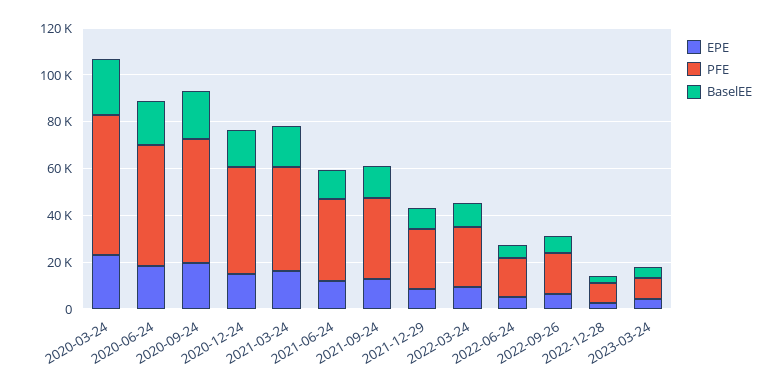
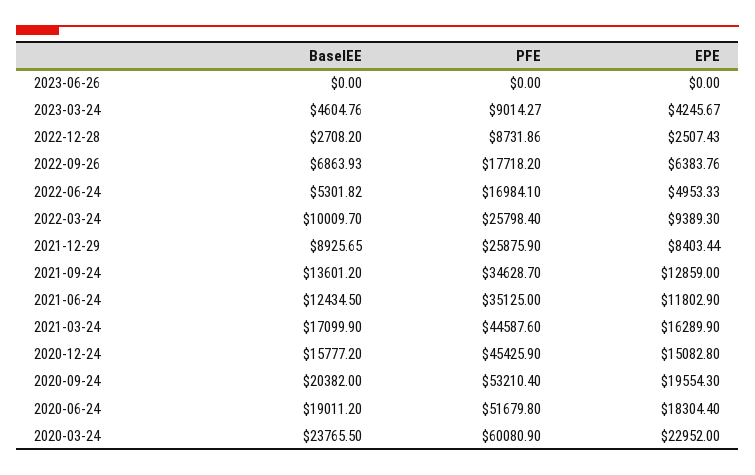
BaselEE, 2023-06-26: none -> 0
PFE, 2023-06-26: none -> 0
EPE, 2023-06-26: none -> 0

